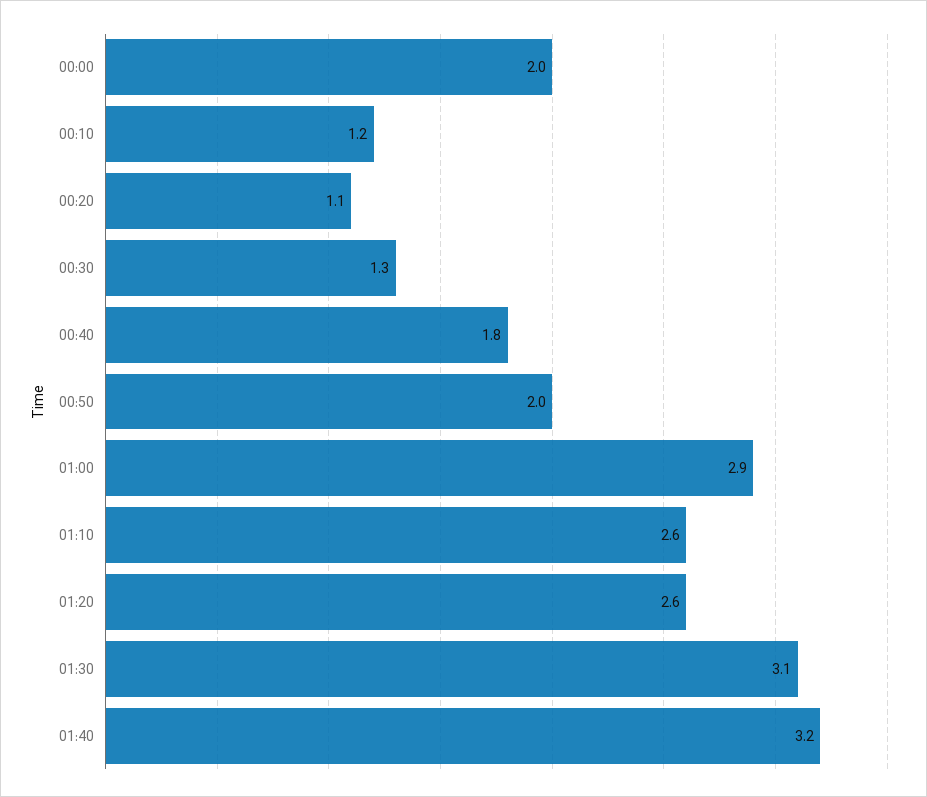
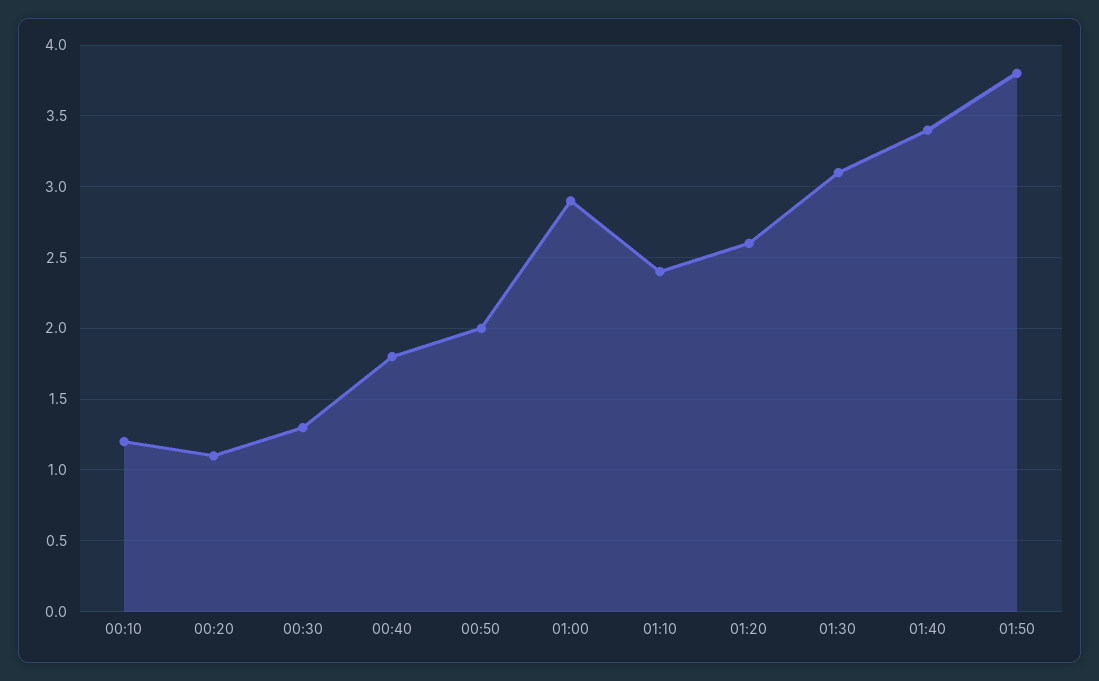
00:00: 2 -> none
01:10: 2.6 -> 2.4
01:40: 3.2 -> 3.4
01:50: none -> 3.8

